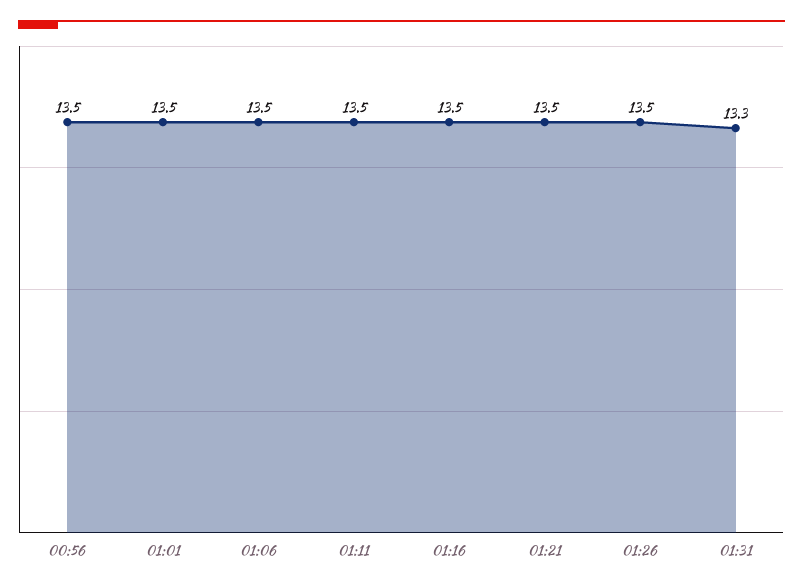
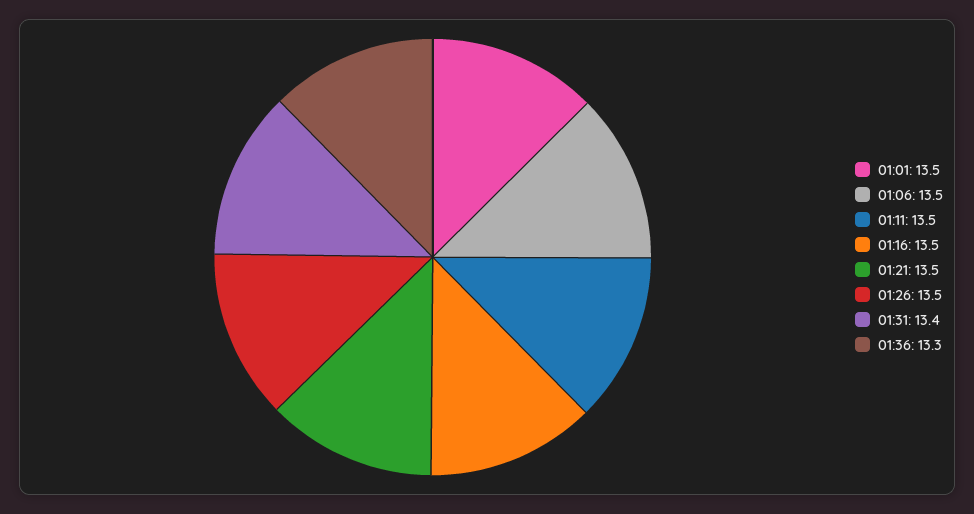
00:56: 13.5 -> none
01:31: 13.3 -> 13.4
01:36: none -> 13.3

